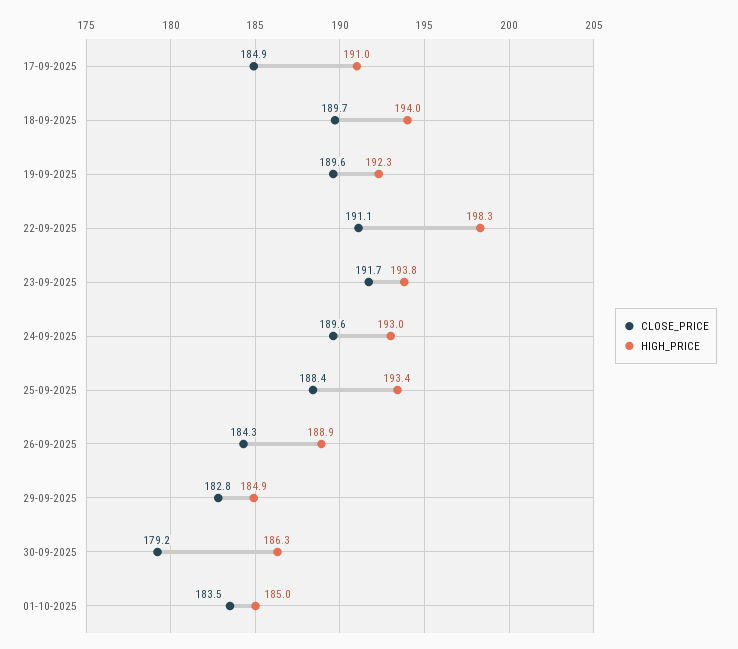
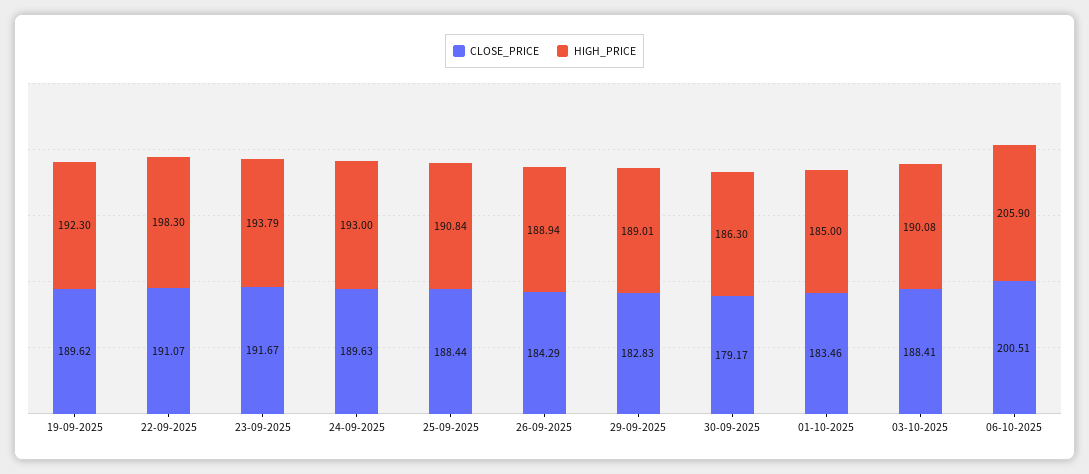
CLOSE_PRICE, 17-09-2025: 184.9 -> none
HIGH_PRICE, 17-09-2025: 191 -> none
CLOSE_PRICE, 18-09-2025: 189.7 -> none
HIGH_PRICE, 18-09-2025: 194 -> none
HIGH_PRICE, 25-09-2025: 193.4 -> 190.84
HIGH_PRICE, 29-09-2025: 184.9 -> 189.01
CLOSE_PRICE, 03-10-2025: none -> 188.41
HIGH_PRICE, 03-10-2025: none -> 190.08
CLOSE_PRICE, 06-10-2025: none -> 200.51
HIGH_PRICE, 06-10-2025: none -> 205.9

